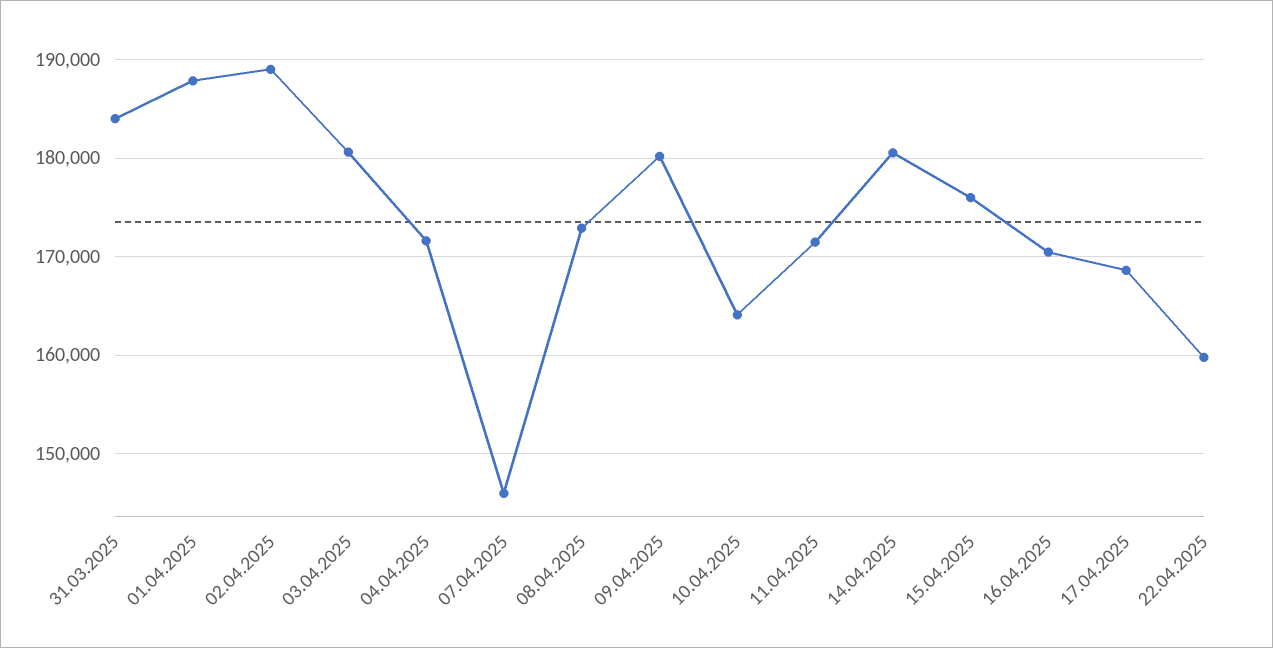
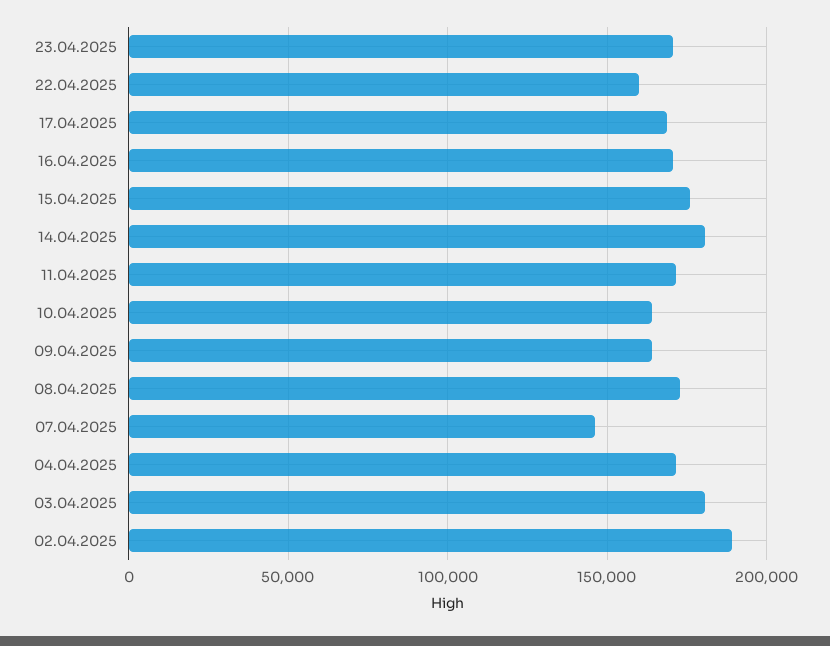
31.03.2025: 184000 -> none
01.04.2025: 188000 -> none
09.04.2025: 180000 -> 165000
23.04.2025: none -> 170000

